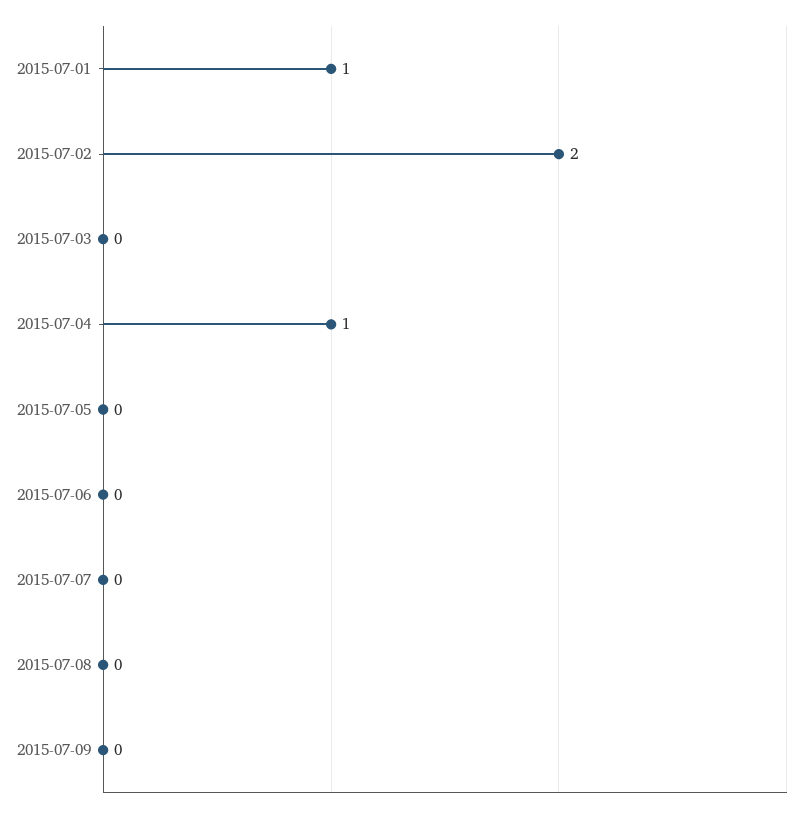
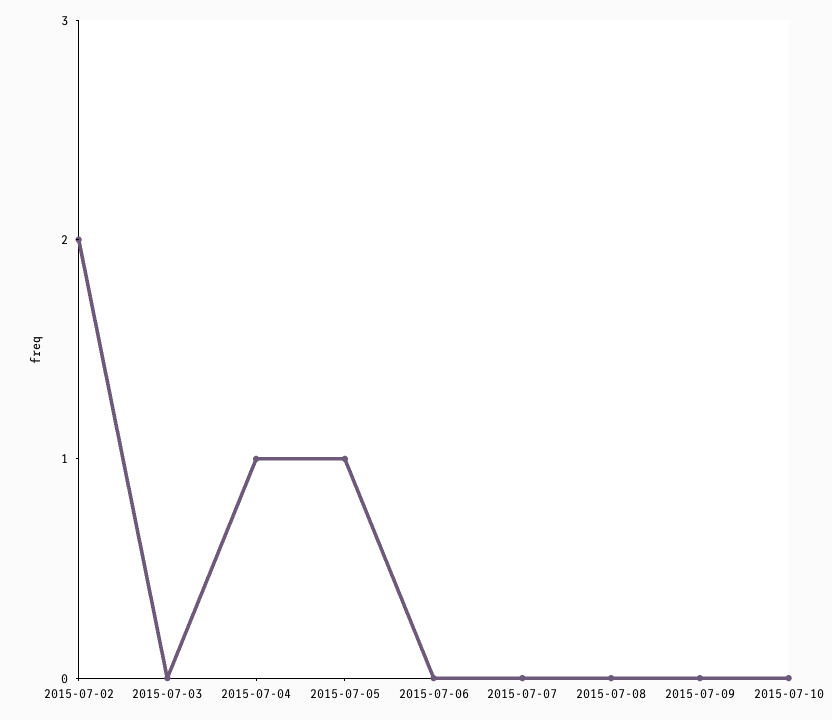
2015-07-01: 1 -> none
2015-07-05: 0 -> 1
2015-07-10: none -> 0

